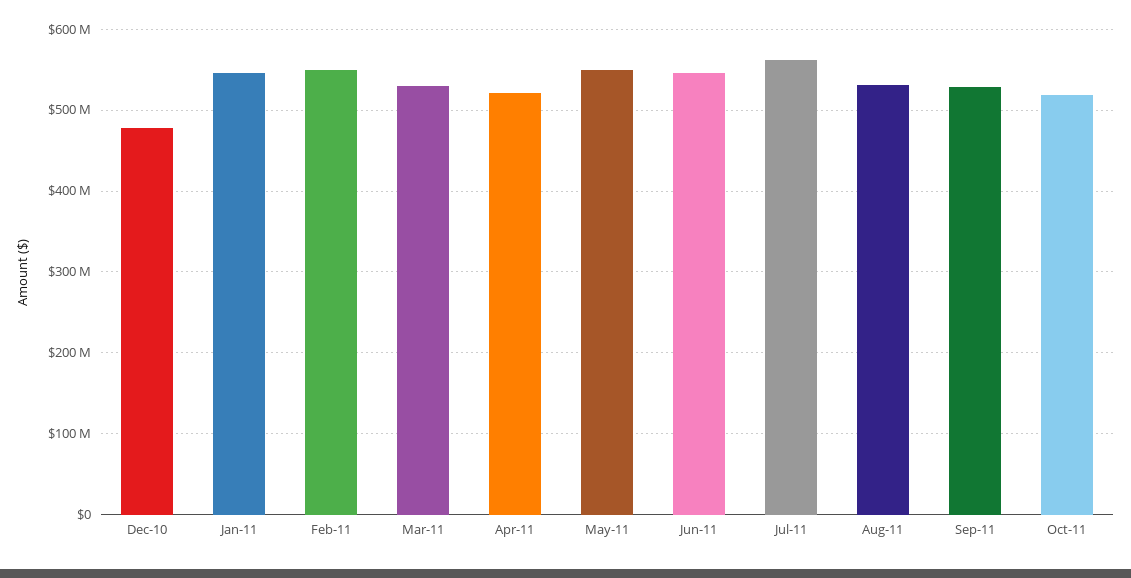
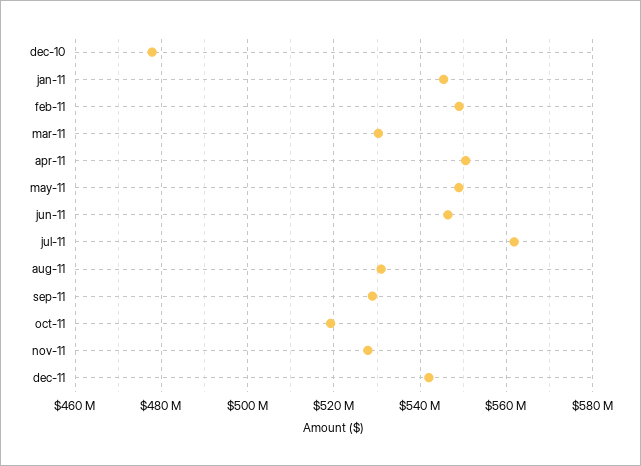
Apr-11: 520000000 -> 550000000
nov-11: none -> 528000000
dec-11: none -> 542000000

